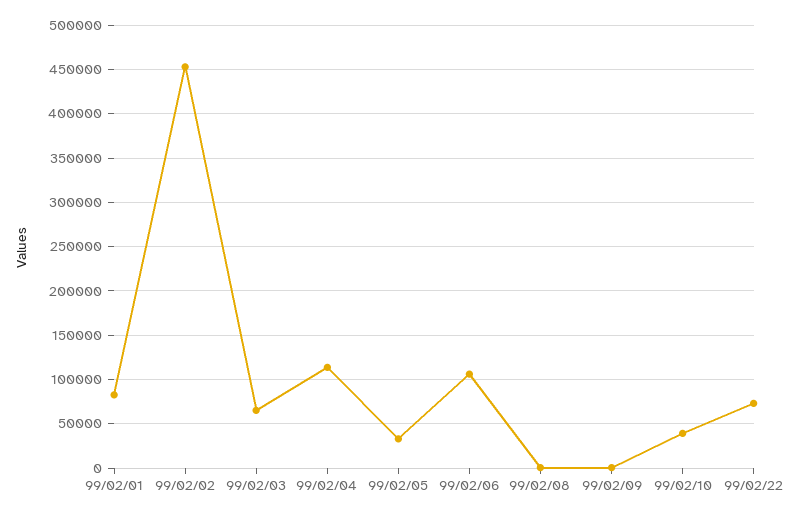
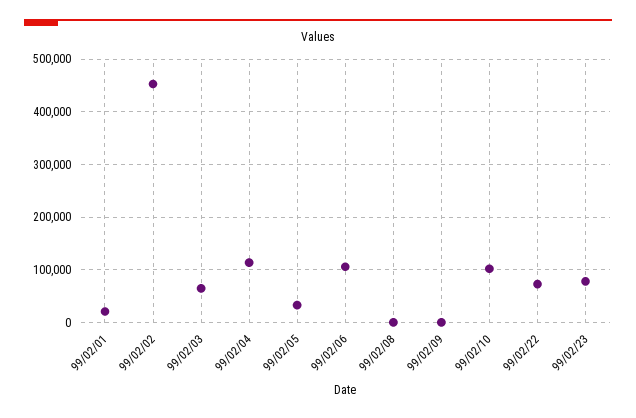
99/02/01: 80000 -> 20000
99/02/10: 40000 -> 100000
99/02/23: none -> 80000

